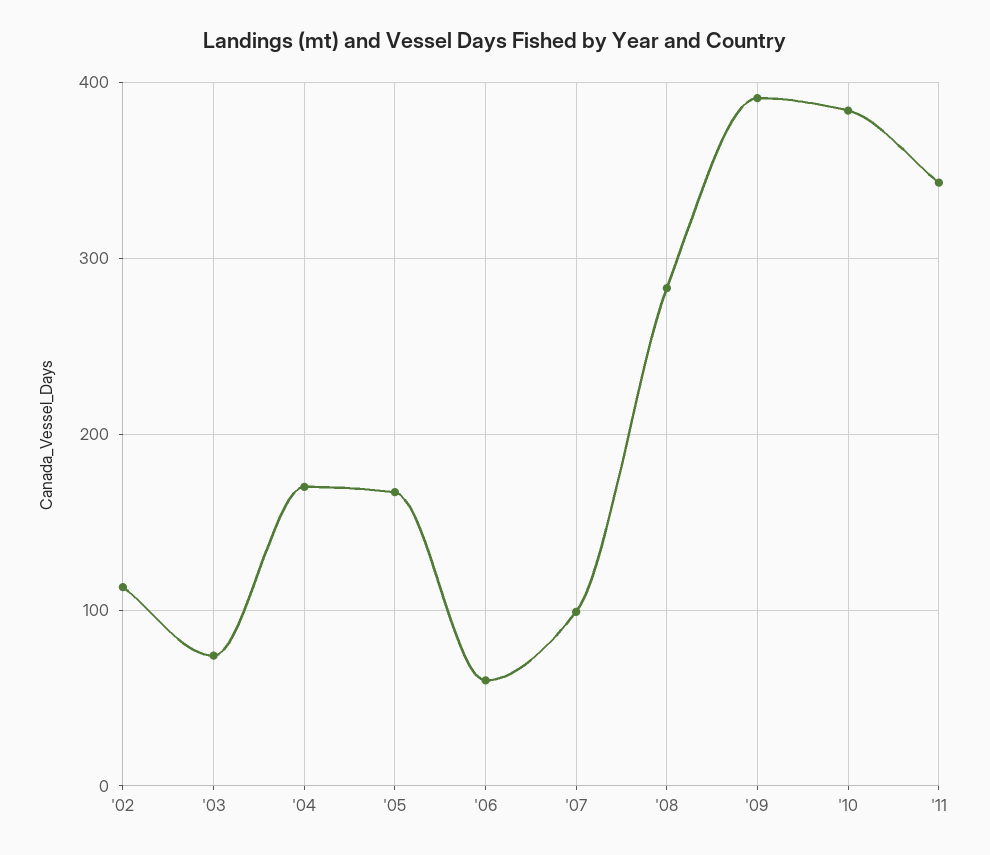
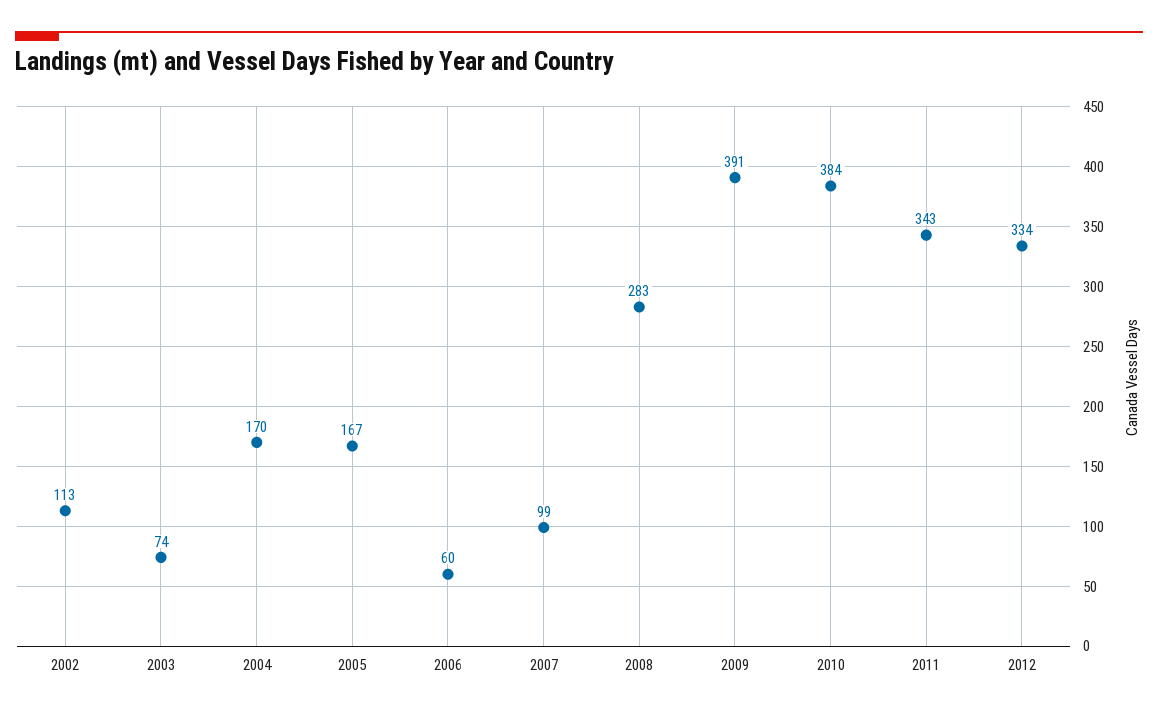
2012: none -> 334

